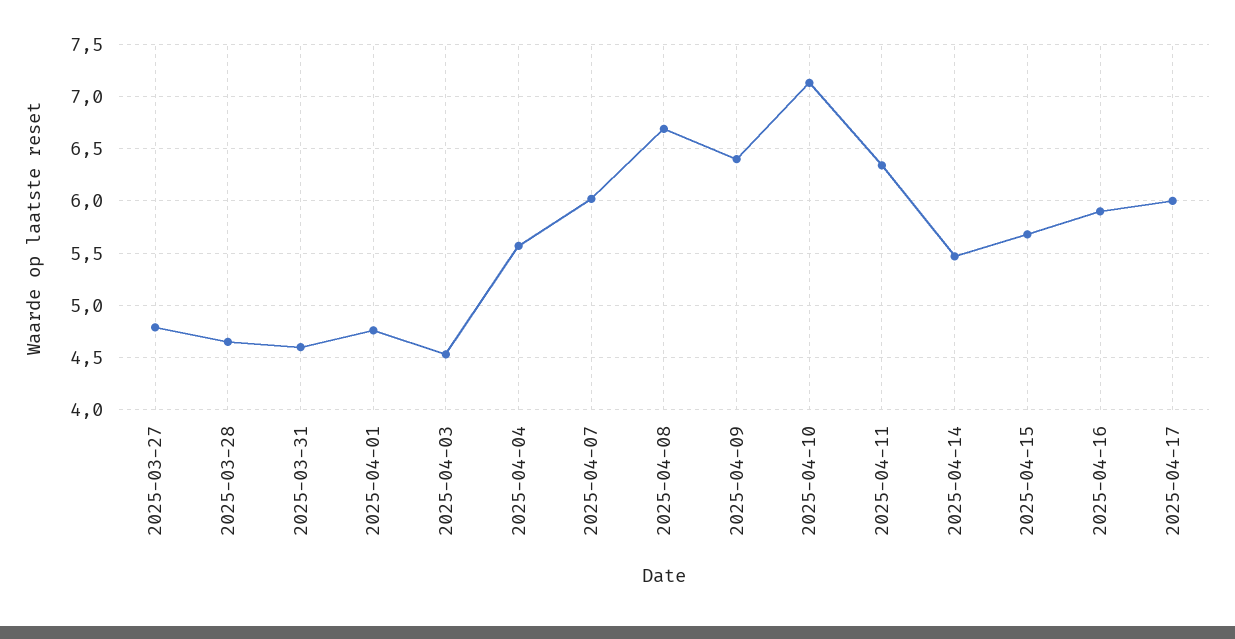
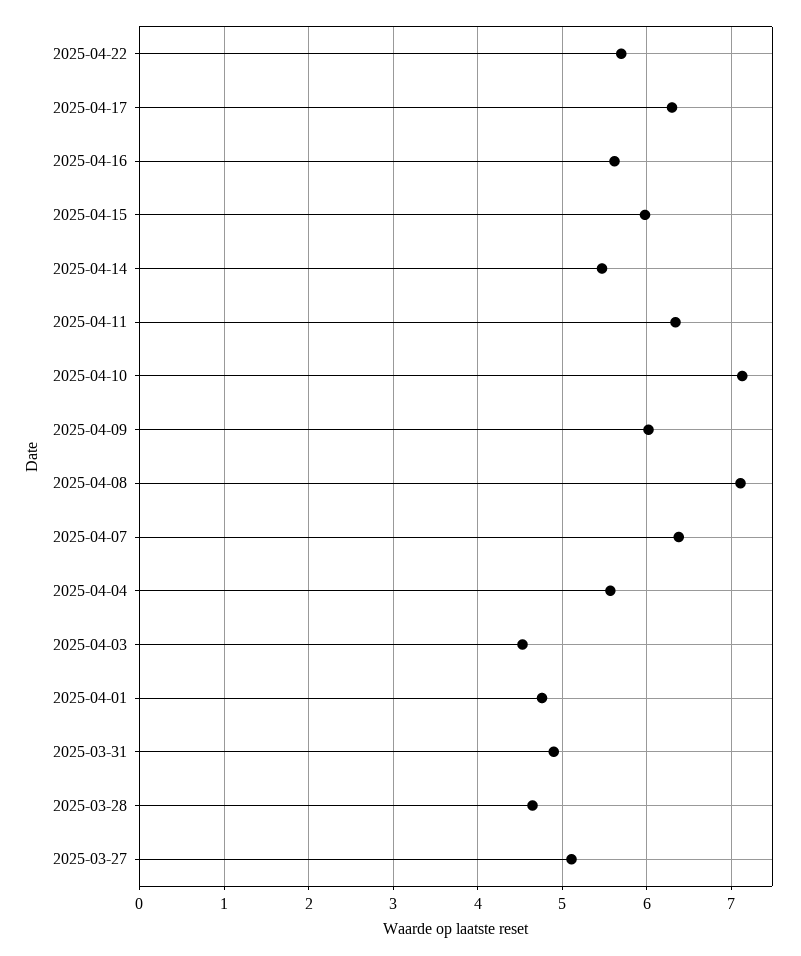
2025-03-27: 4.8 -> 5.1
2025-03-31: 4.6 -> 4.9
2025-04-07: 6 -> 6.4
2025-04-08: 6.7 -> 7.1
2025-04-09: 6.4 -> 6
2025-04-15: 5.7 -> 6
2025-04-16: 5.9 -> 5.6
2025-04-17: 6 -> 6.3
2025-04-22: none -> 5.7

